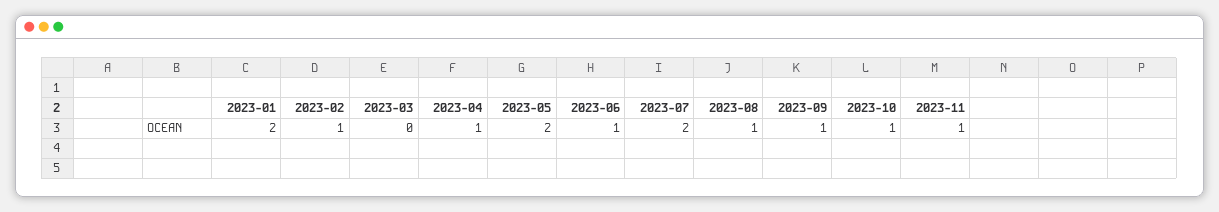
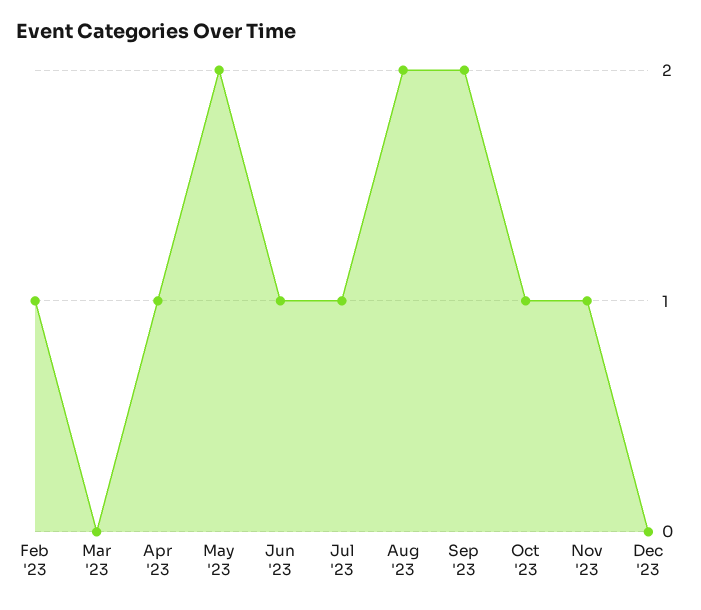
2023-01: 2 -> none
2023-07: 2 -> 1
2023-08: 1 -> 2
2023-09: 1 -> 2
Dec '23: none -> 0

